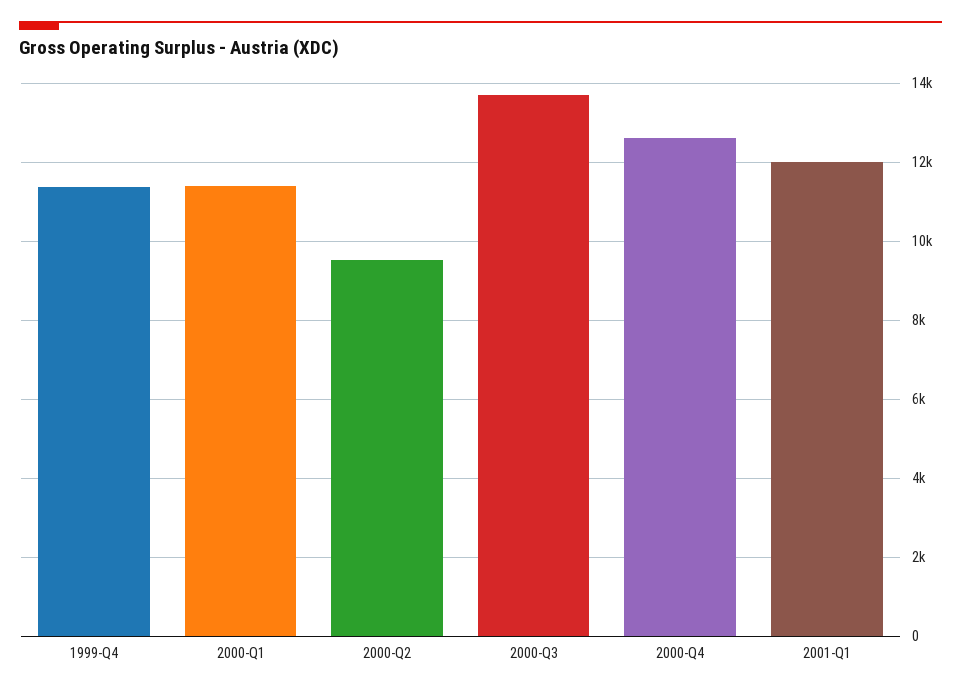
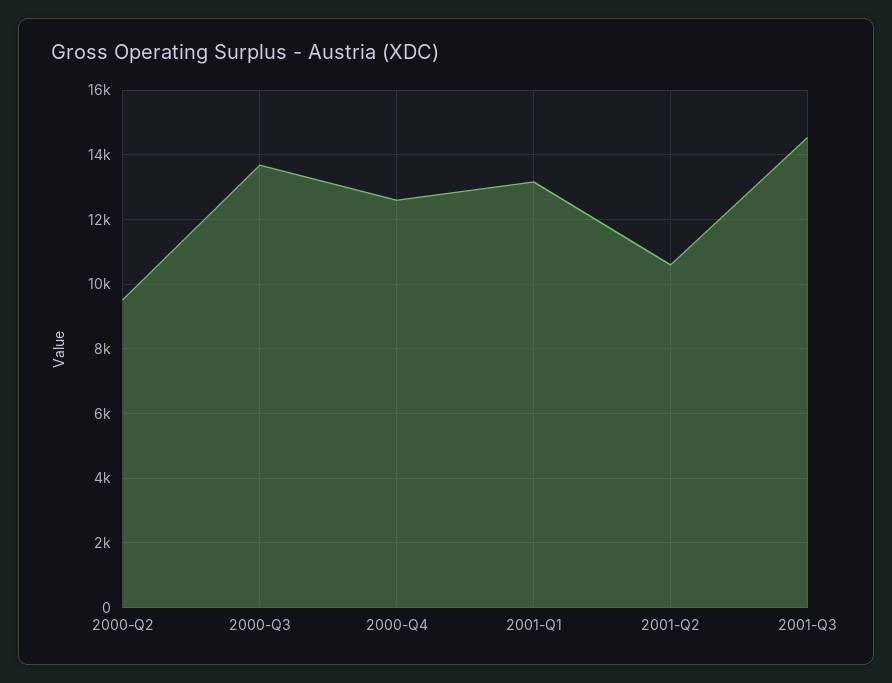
1999-Q4: 11400 -> none
2000-Q1: 11400 -> none
2001-Q1: 12000 -> 13200
2001-Q2: none -> 10600
2001-Q3: none -> 14600

